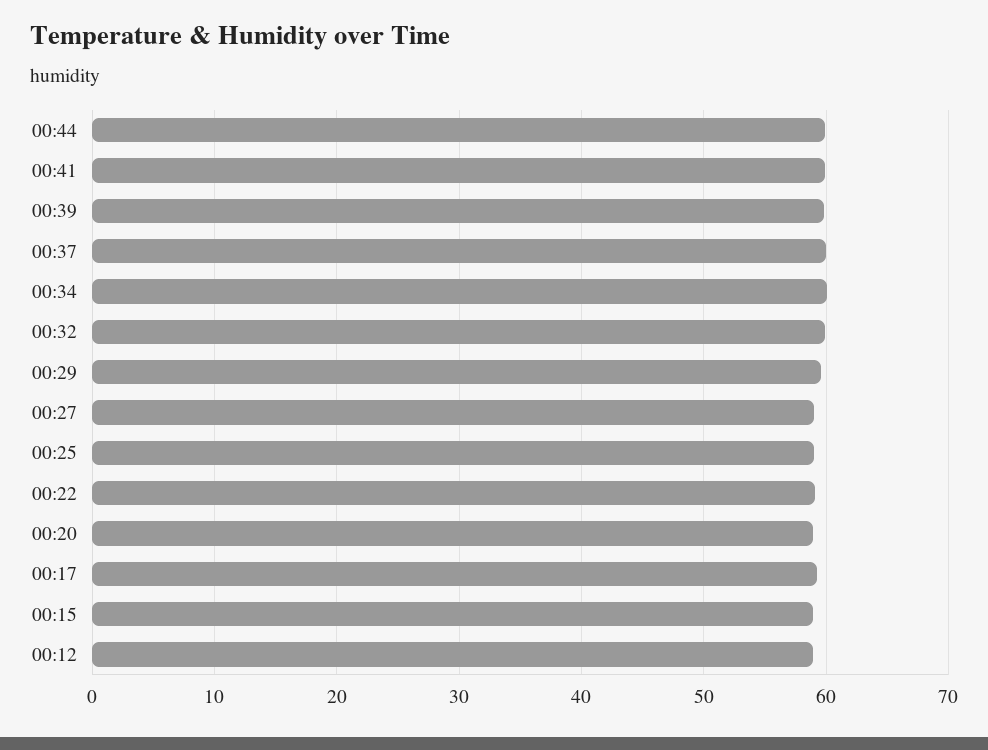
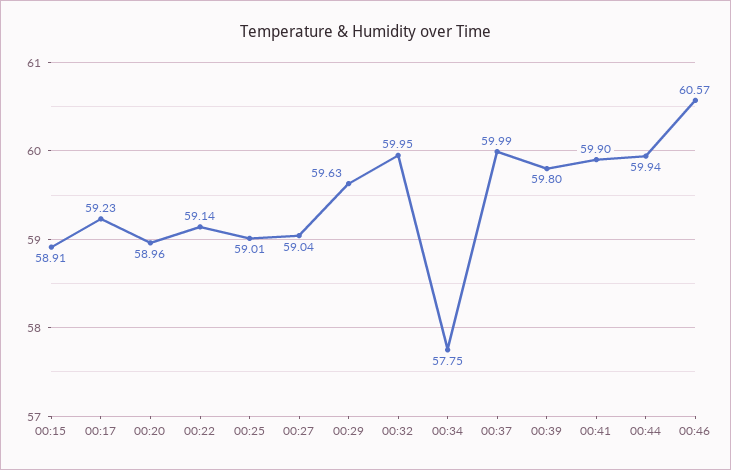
00:34: 60 -> 57.75
00:12: 59 -> none
00:46: none -> 60.57

